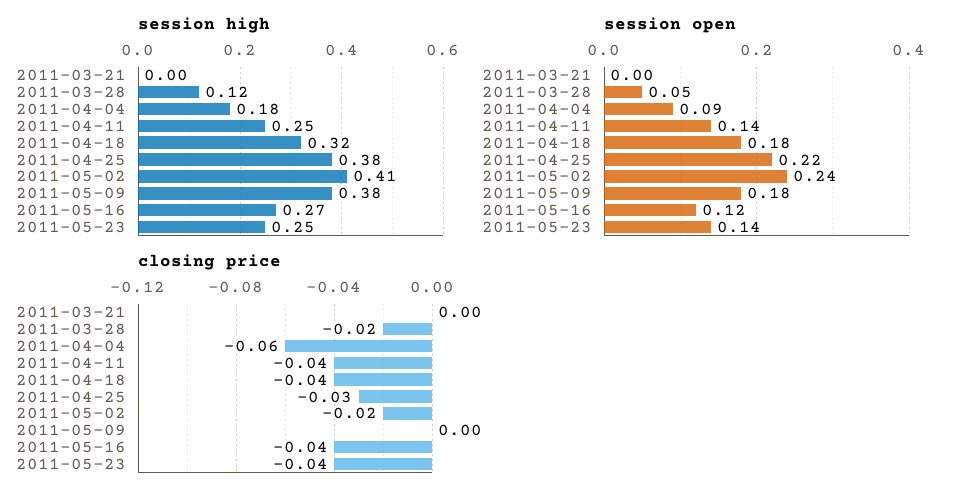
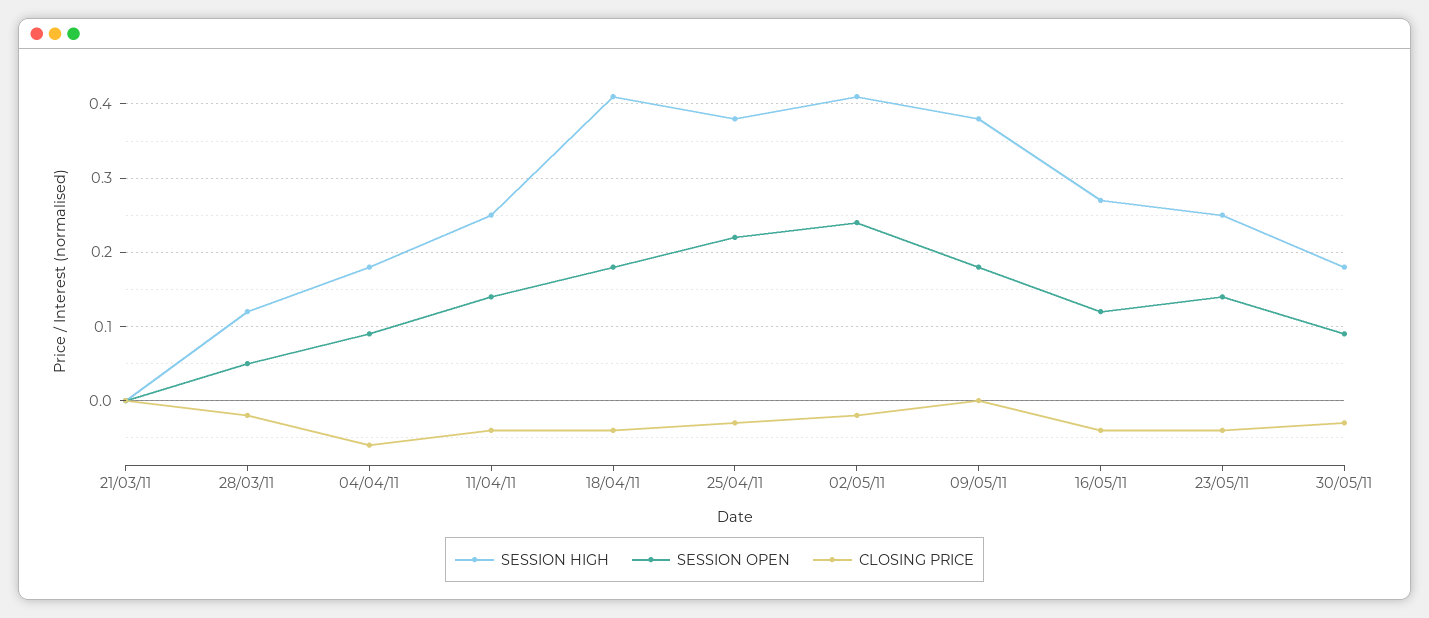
session high, 2011-04-18: 0.32 -> 0.41
session high, 30/05/11: none -> 0.18
session open, 30/05/11: none -> 0.09
closing price, 30/05/11: none -> -0.03

